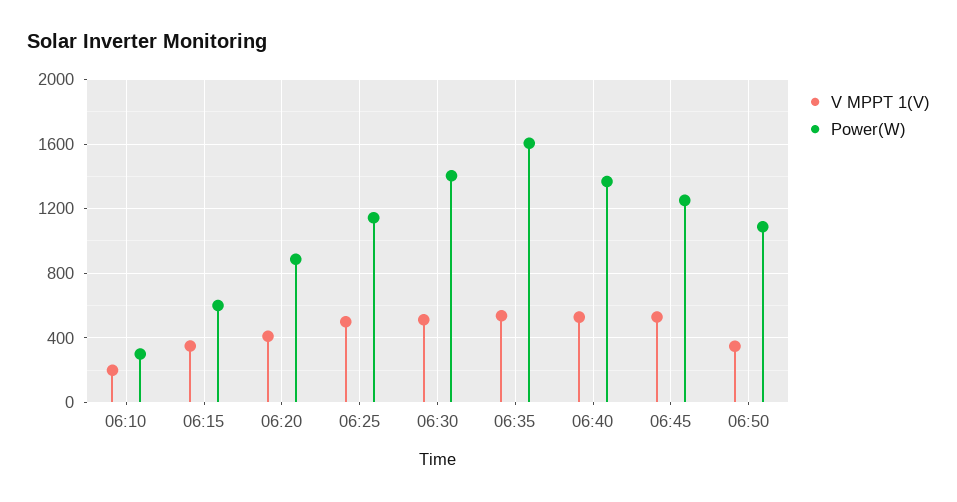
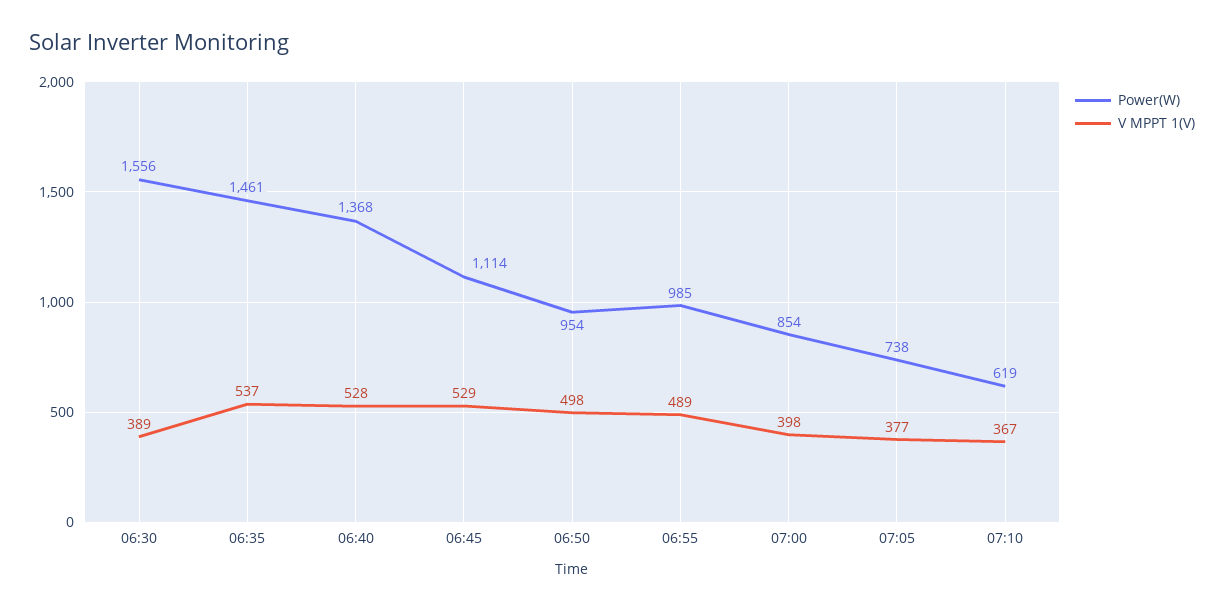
V MPPT 1(V), 06:10: 200 -> none
Power(W), 06:10: 300 -> none
V MPPT 1(V), 06:15: 350 -> none
Power(W), 06:15: 600 -> none
V MPPT 1(V), 06:20: 400 -> none
Power(W), 06:20: 900 -> none
V MPPT 1(V), 06:25: 500 -> none
Power(W), 06:25: 1150 -> none
V MPPT 1(V), 06:30: 500 -> 389
Power(W), 06:30: 1400 -> 1556
Power(W), 06:35: 1600 -> 1461
Power(W), 06:45: 1250 -> 1114
V MPPT 1(V), 06:50: 350 -> 498
Power(W), 06:50: 1100 -> 954
Power(W), 06:55: none -> 985
V MPPT 1(V), 06:55: none -> 489
Power(W), 07:00: none -> 854
V MPPT 1(V), 07:00: none -> 398
Power(W), 07:05: none -> 738
V MPPT 1(V), 07:05: none -> 377
Power(W), 07:10: none -> 619
V MPPT 1(V), 07:10: none -> 367

